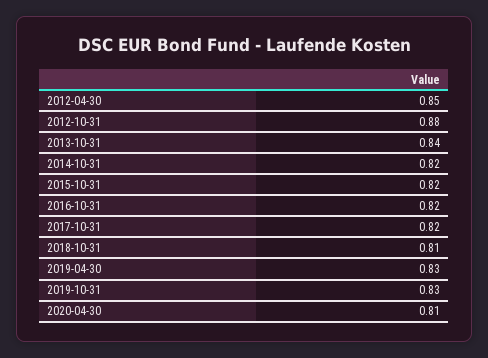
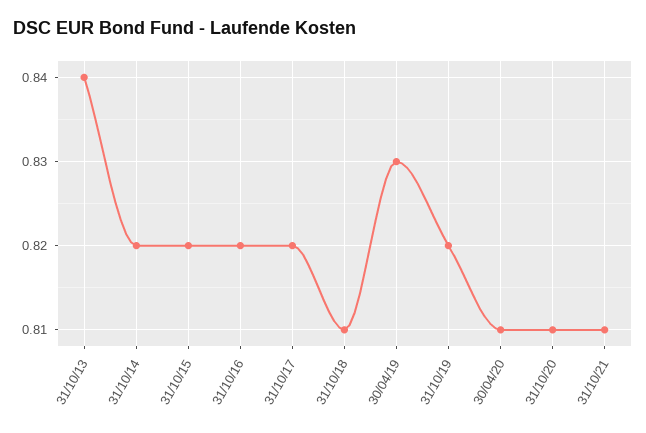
2012-04-30: 0.85 -> none
2012-10-31: 0.88 -> none
2019-10-31: 0.83 -> 0.82
31/10/20: none -> 0.81
31/10/21: none -> 0.81

